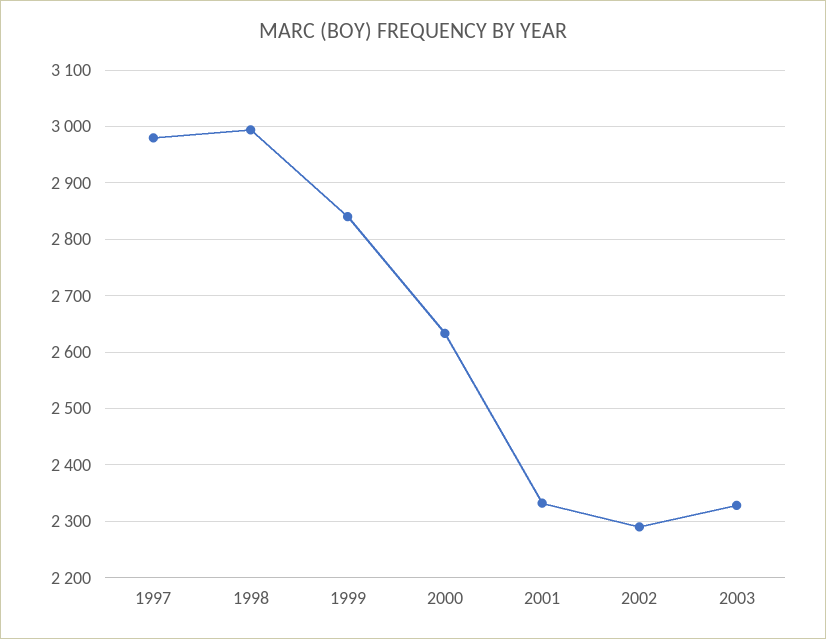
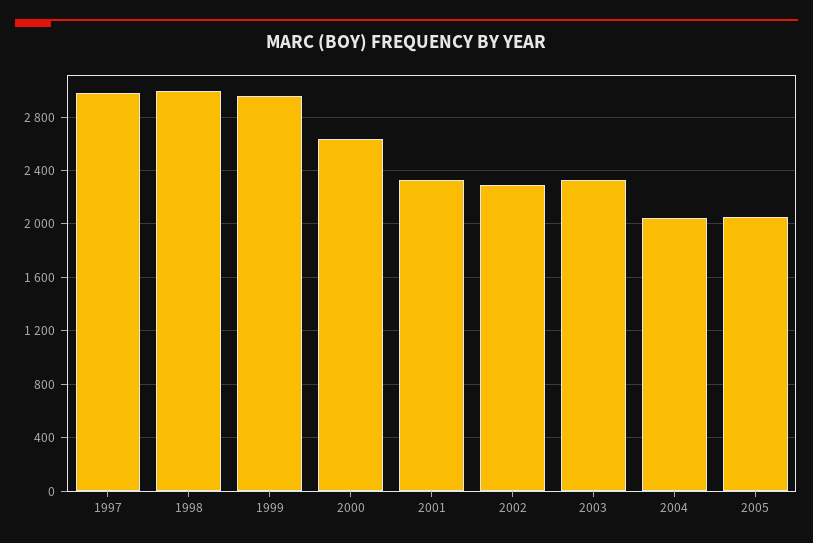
1999: 2840 -> 2950
2004: none -> 2050
2005: none -> 2050

